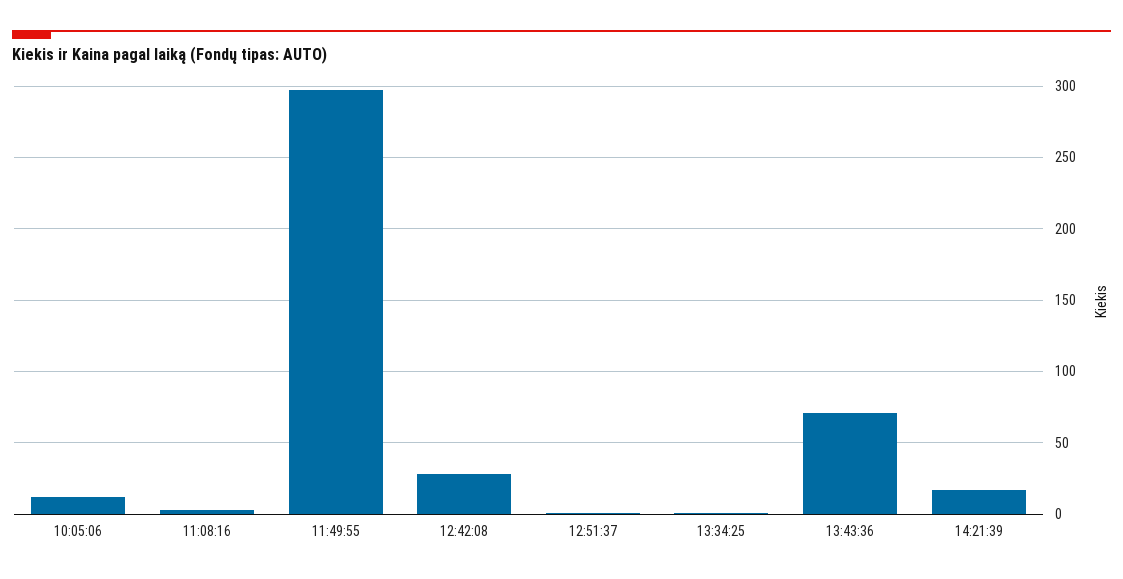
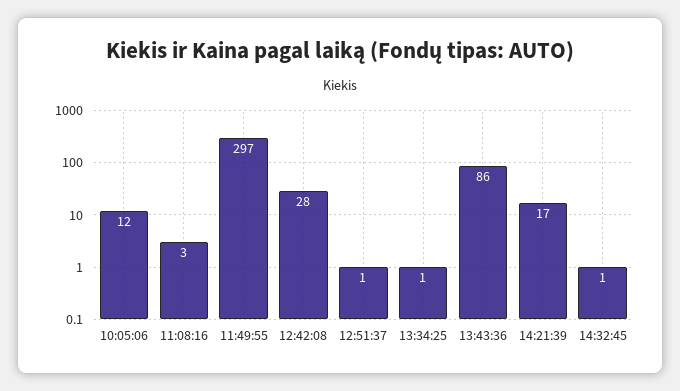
13:43:36: 70 -> 86
14:32:45: none -> 1

